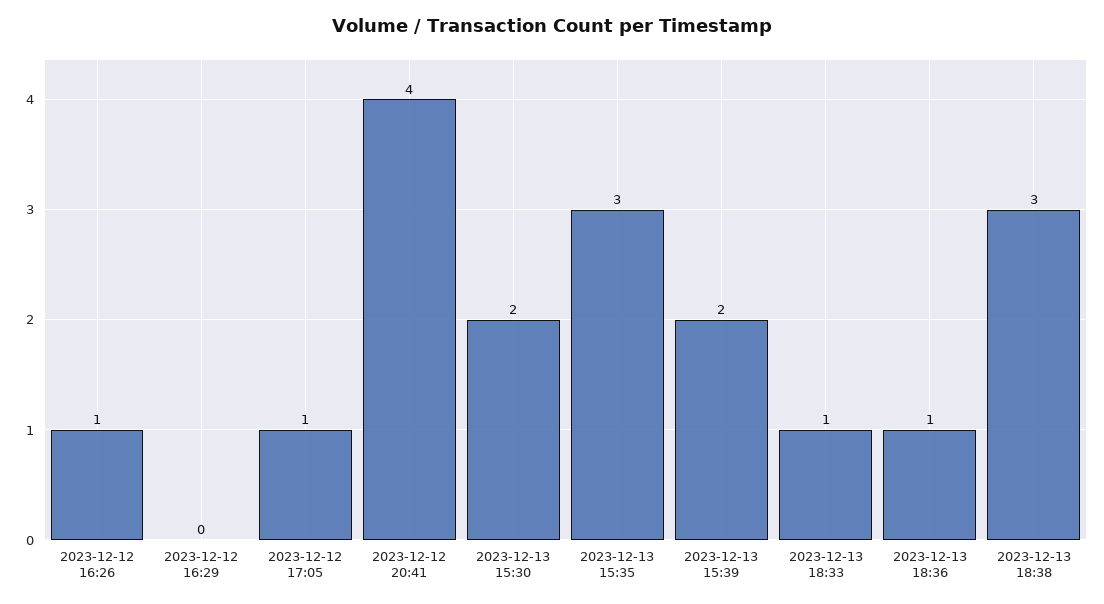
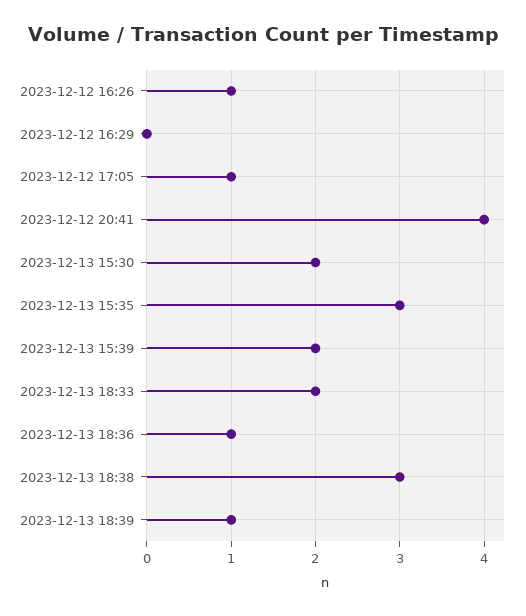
2023-12-13 18:33: 1 -> 2
2023-12-13 18:39: none -> 1

